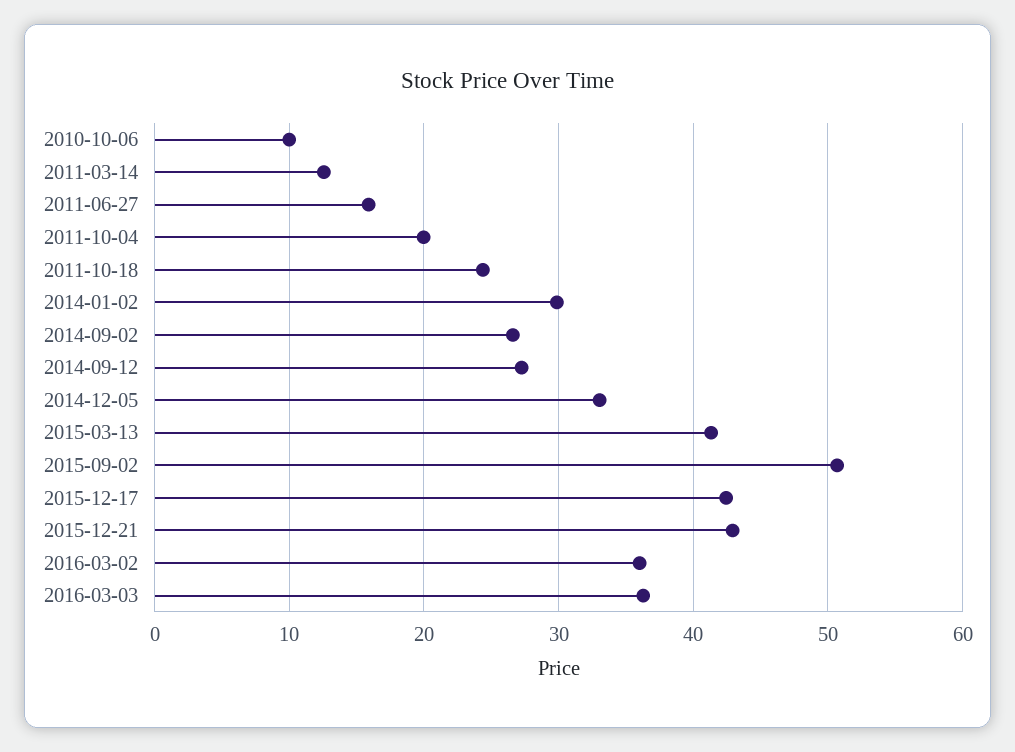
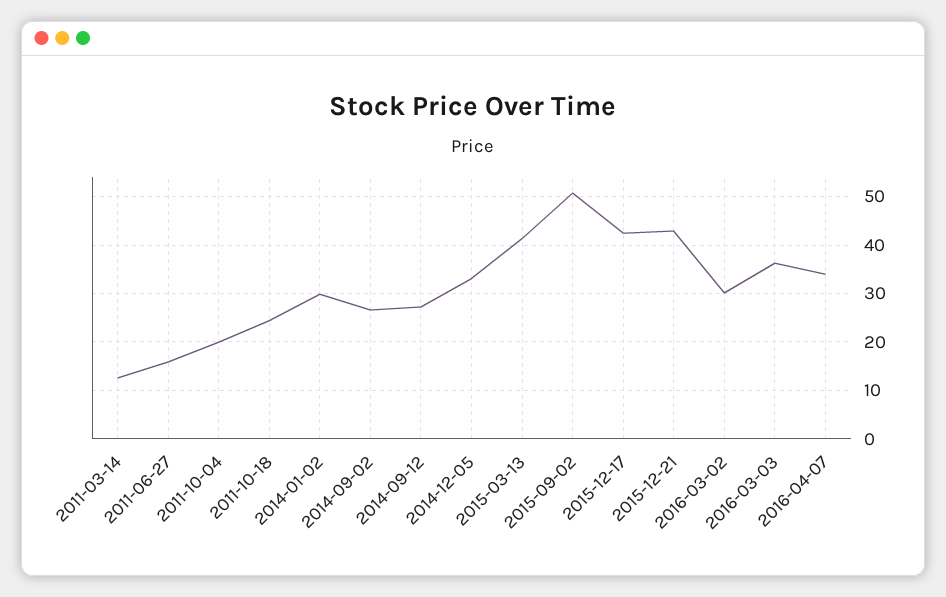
2010-10-06: 10 -> none
2016-03-02: 36 -> 30
2016-04-07: none -> 34

